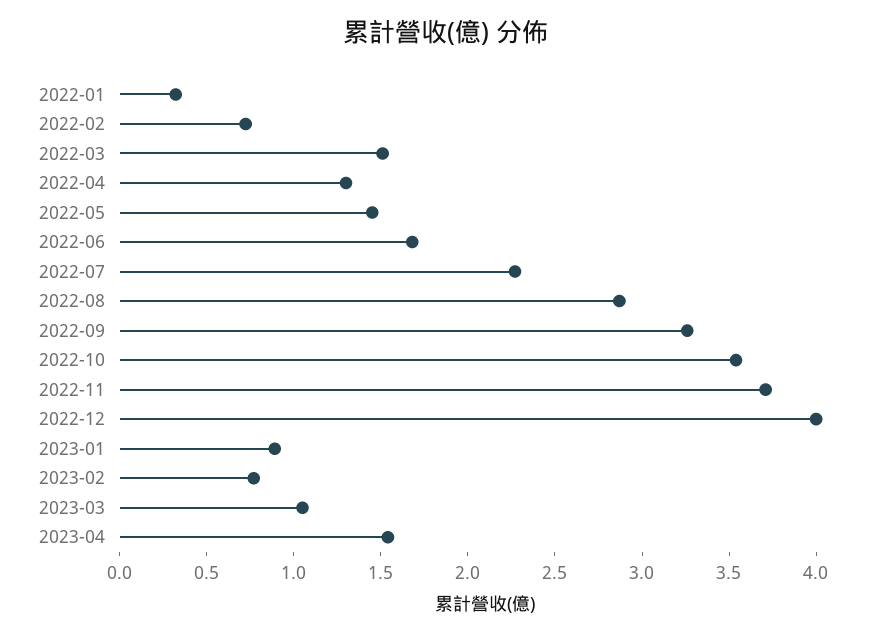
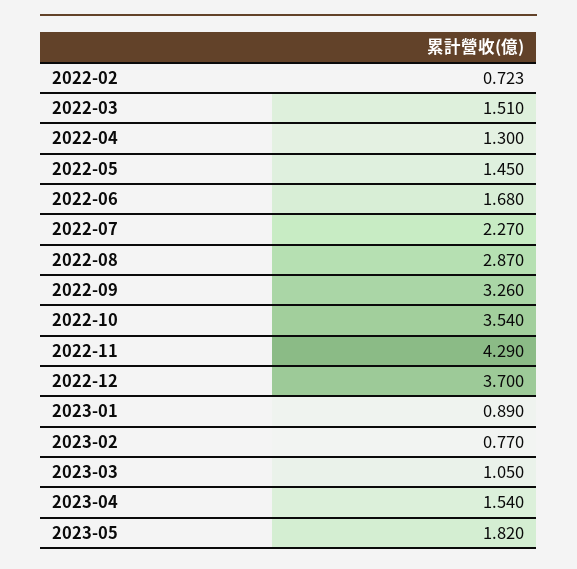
2022-01: 0.3 -> none
2022-11: 3.7 -> 4.29
2022-12: 4 -> 3.7
2023-05: none -> 1.82

